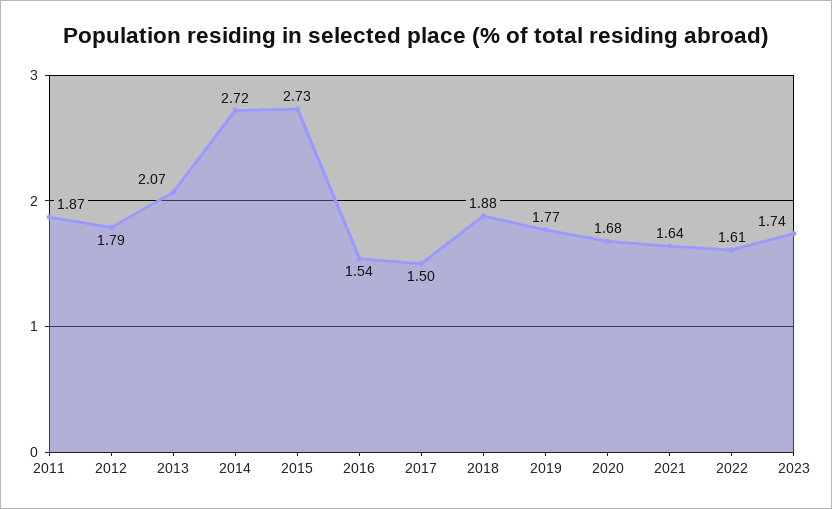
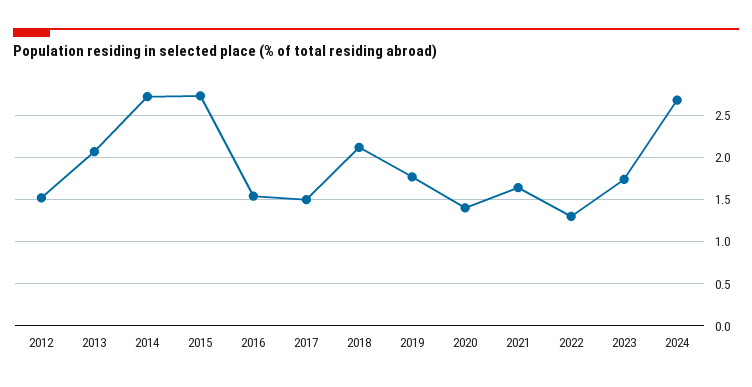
2011: 1.87 -> none
2012: 1.79 -> 1.5
2018: 1.88 -> 2.1
2020: 1.68 -> 1.4
2022: 1.61 -> 1.3
2024: none -> 2.7

